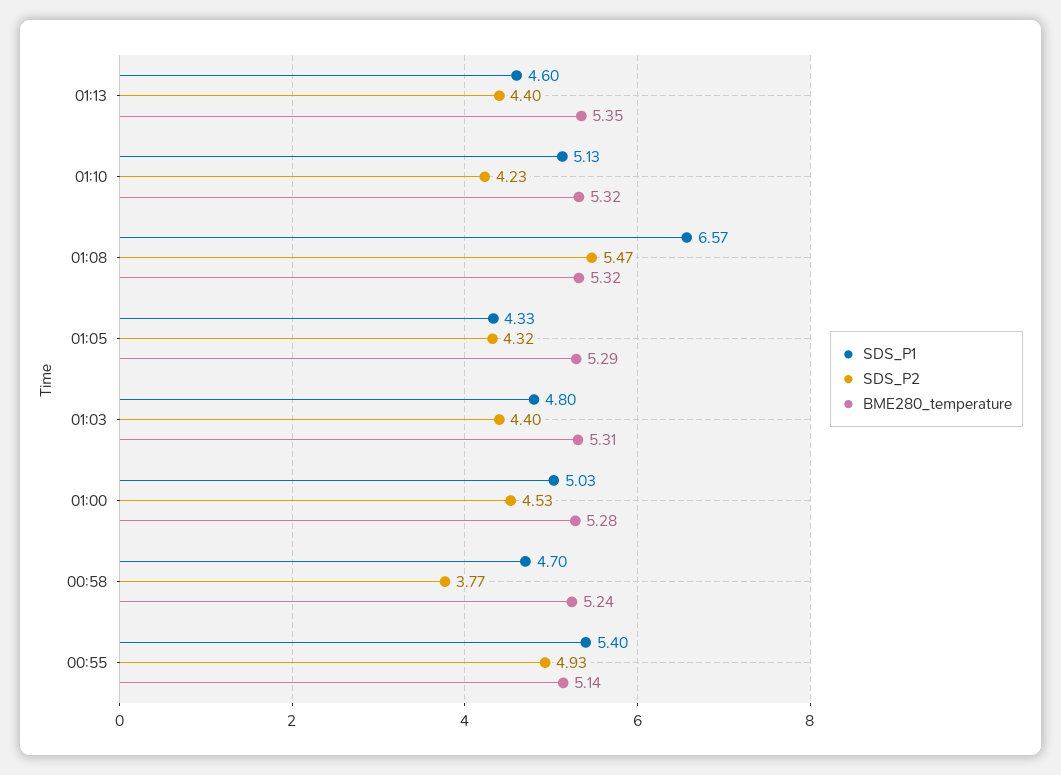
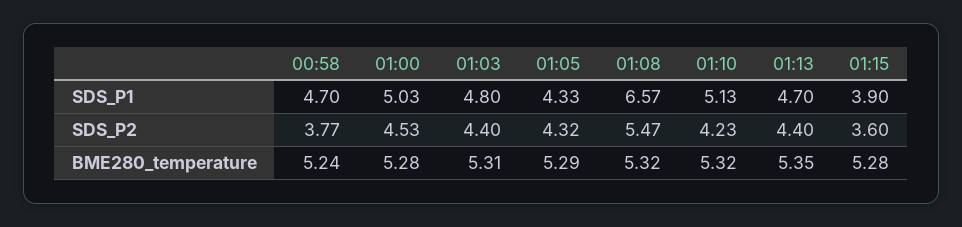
SDS_P1, 01:13: 4.6 -> 4.7
SDS_P1, 00:55: 5.4 -> none
SDS_P2, 00:55: 4.93 -> none
BME280_temperature, 00:55: 5.14 -> none
SDS_P1, 01:15: none -> 3.9
SDS_P2, 01:15: none -> 3.6
BME280_temperature, 01:15: none -> 5.28

